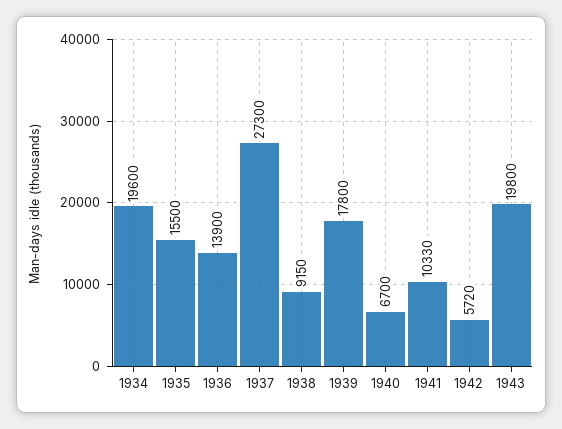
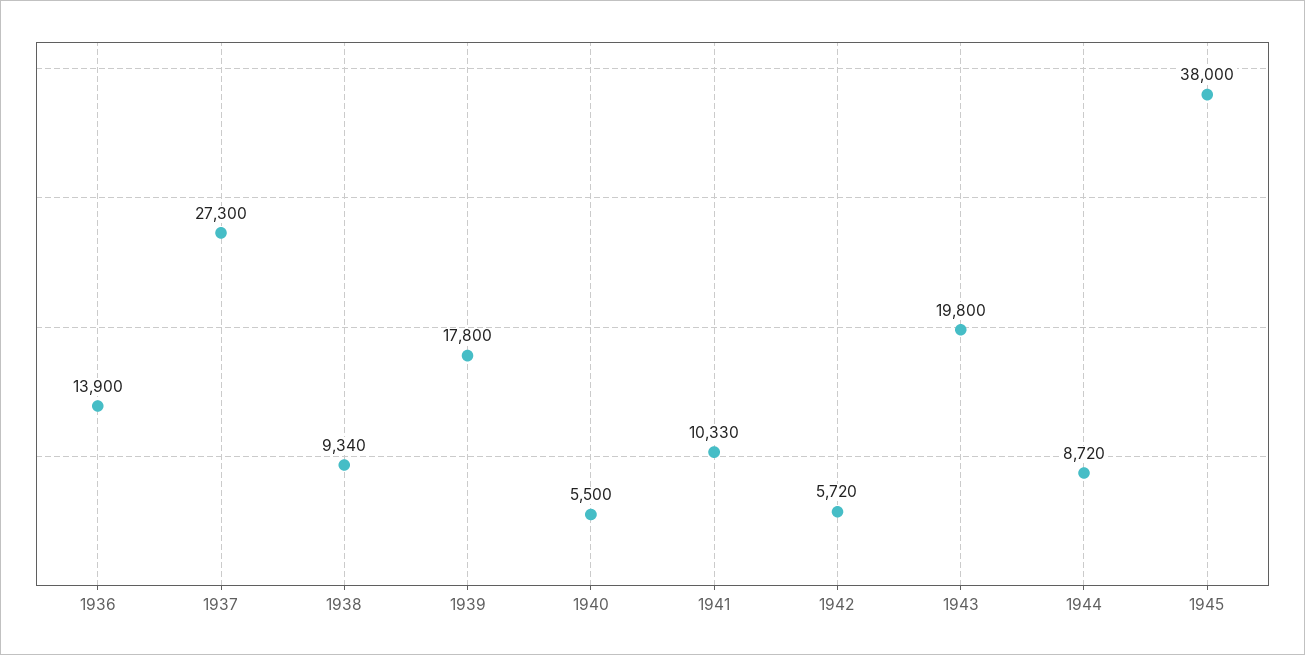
1934: 19600 -> none
1935: 15500 -> none
1938: 9150 -> 9340
1940: 6700 -> 5500
1944: none -> 8720
1945: none -> 38000

